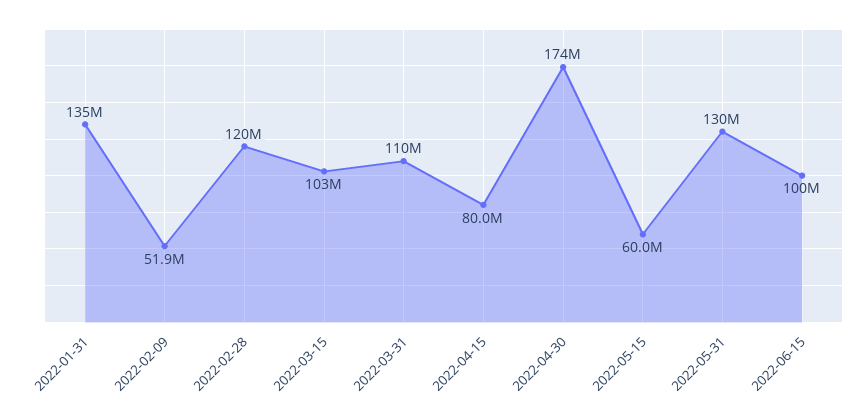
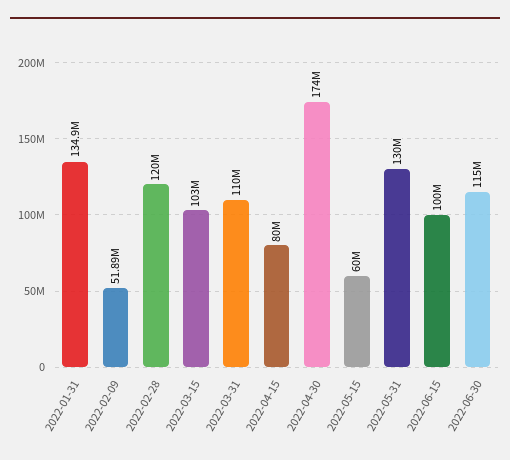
2022-06-30: none -> 115000000

